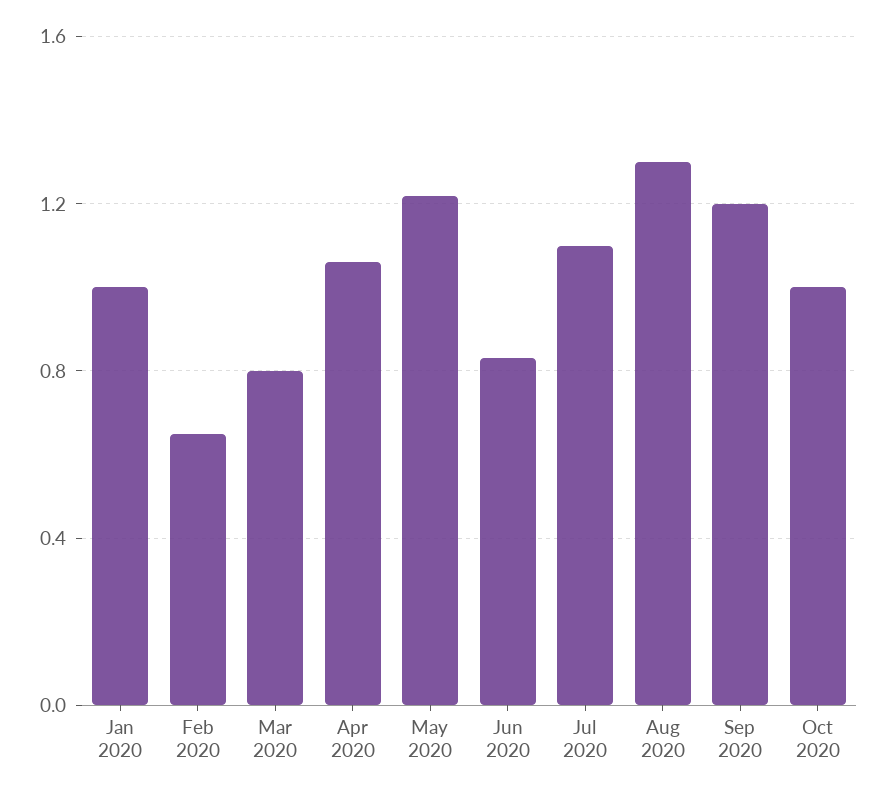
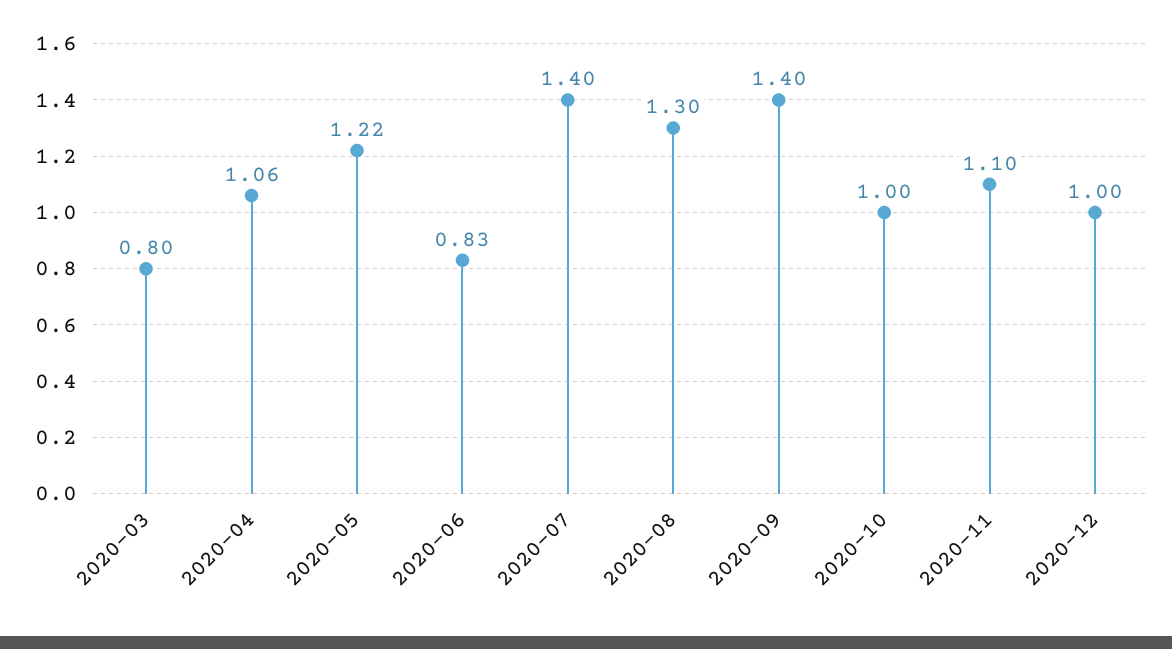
Jan 2020: 1 -> none
Feb 2020: 0.65 -> none
Jul 2020: 1.1 -> 1.4
Sep 2020: 1.2 -> 1.4
2020-11: none -> 1.1
2020-12: none -> 1

